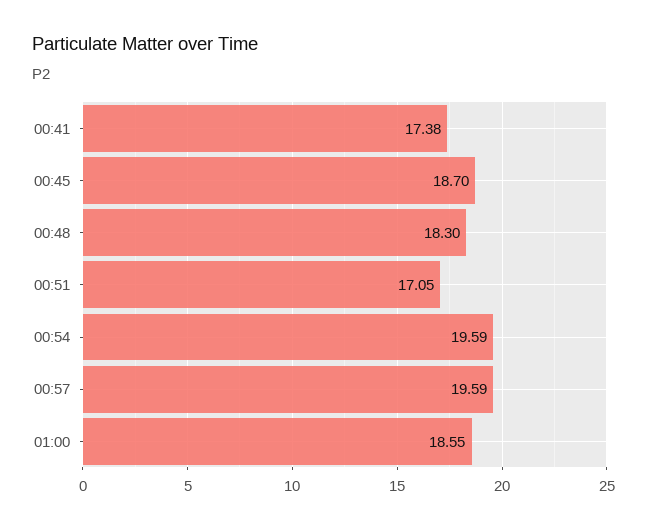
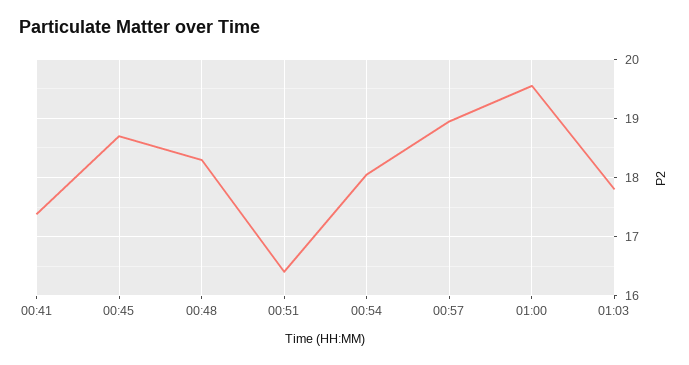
00:51: 17.05 -> 16.4
00:54: 19.59 -> 18
00:57: 19.59 -> 19
01:00: 18.55 -> 19.6
01:03: none -> 17.8

